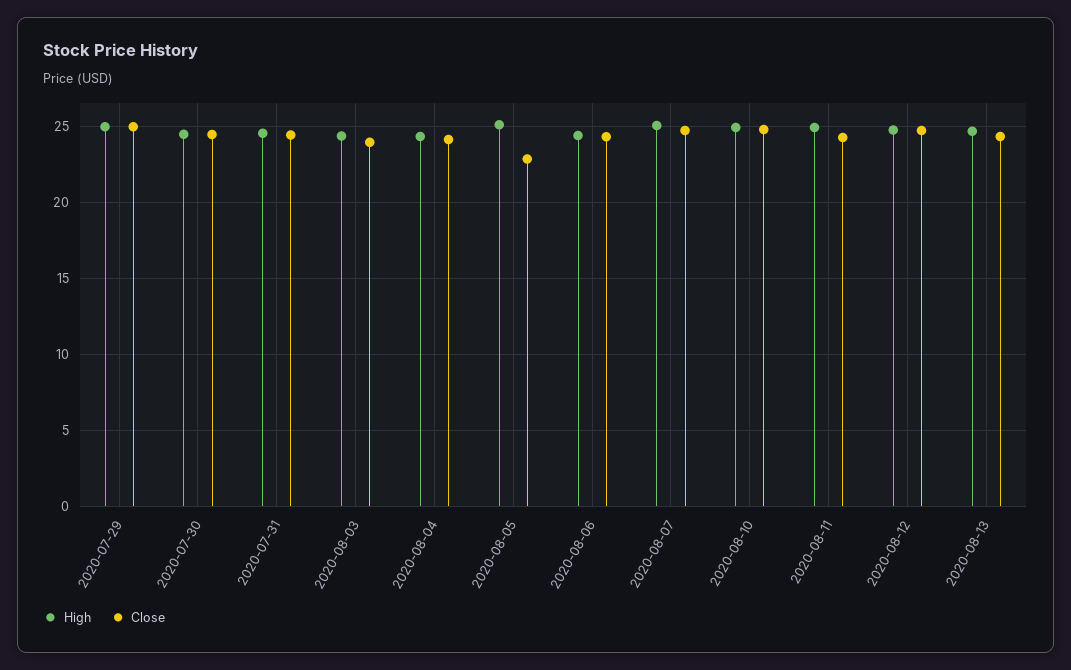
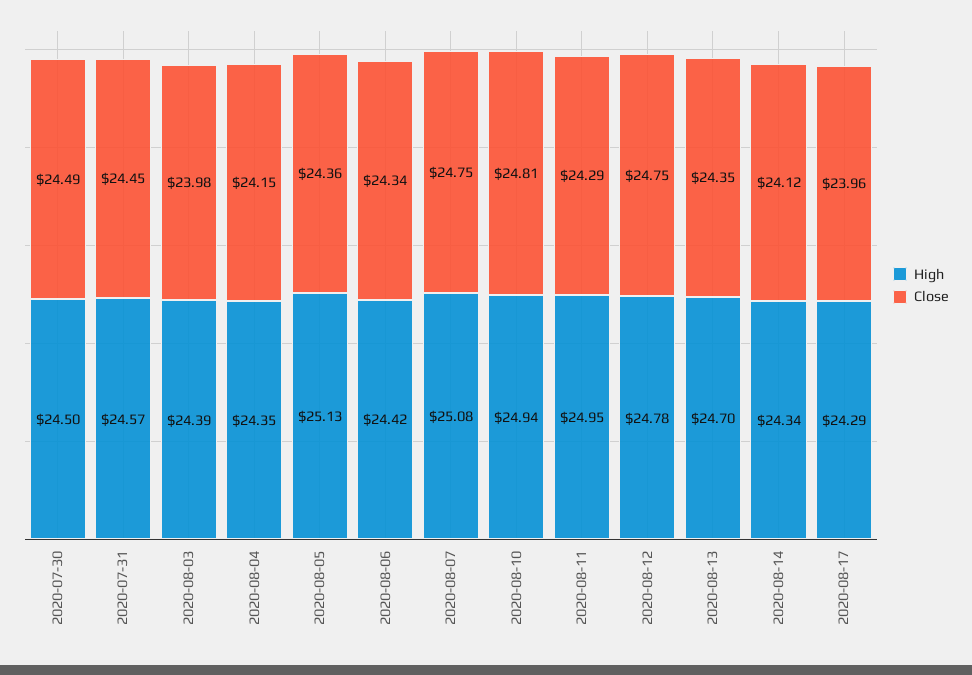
High, 2020-07-29: 25 -> none
Close, 2020-07-29: 25 -> none
Close, 2020-08-05: 23 -> 24.36
High, 2020-08-14: none -> 24.34
Close, 2020-08-14: none -> 24.12
High, 2020-08-17: none -> 24.29
Close, 2020-08-17: none -> 23.96

